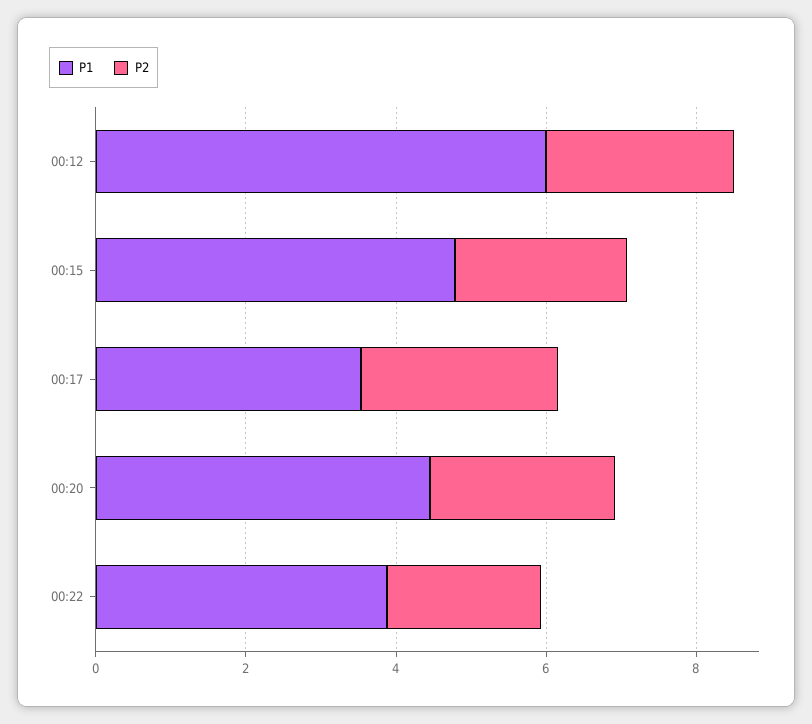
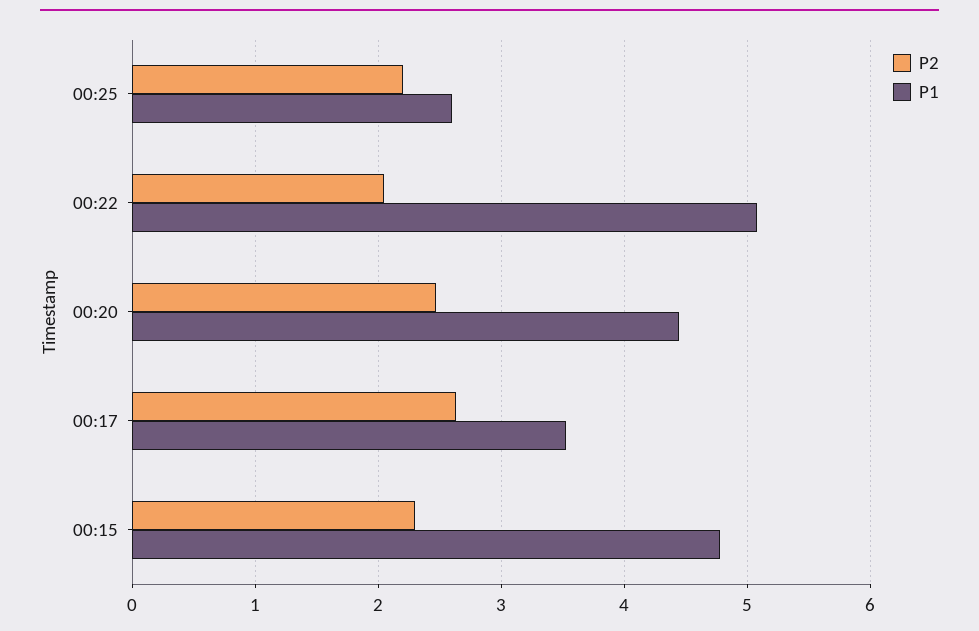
P1, 00:12: 6 -> none
P2, 00:12: 2.5 -> none
P1, 00:22: 4 -> 5.1
P2, 00:25: none -> 2.2
P1, 00:25: none -> 2.6

